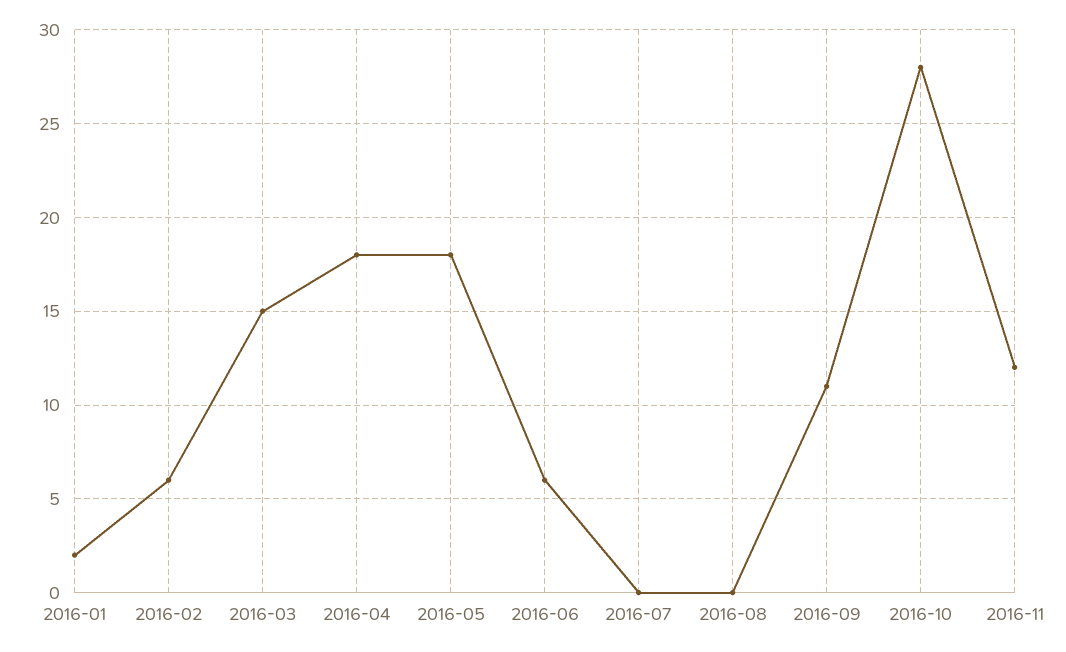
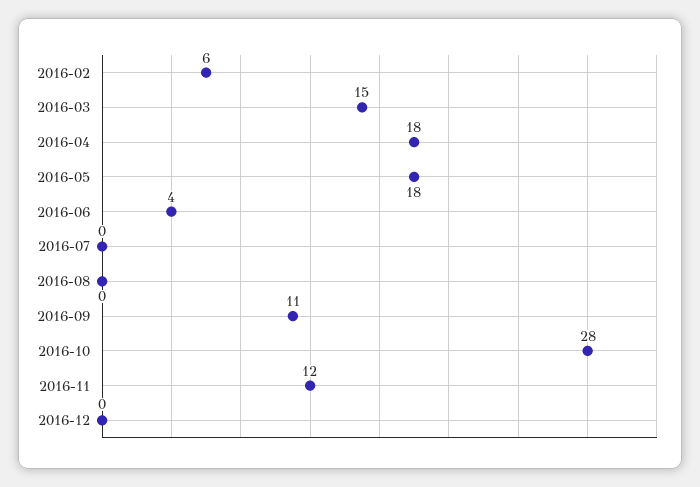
2016-01: 2 -> none
2016-06: 6 -> 4
2016-12: none -> 0

